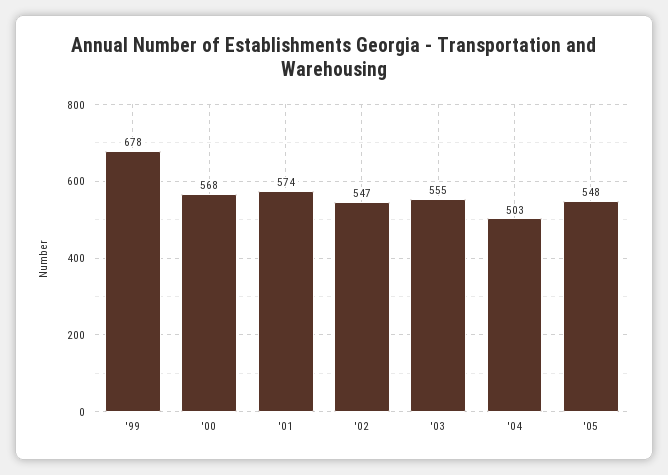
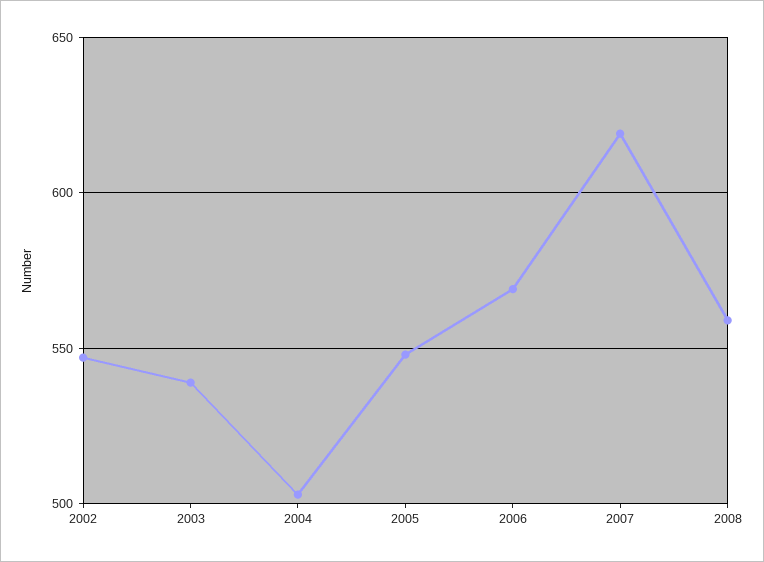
'99: 678 -> none
'00: 568 -> none
'01: 574 -> none
'03: 555 -> 540
2006: none -> 570
2007: none -> 620
2008: none -> 560

